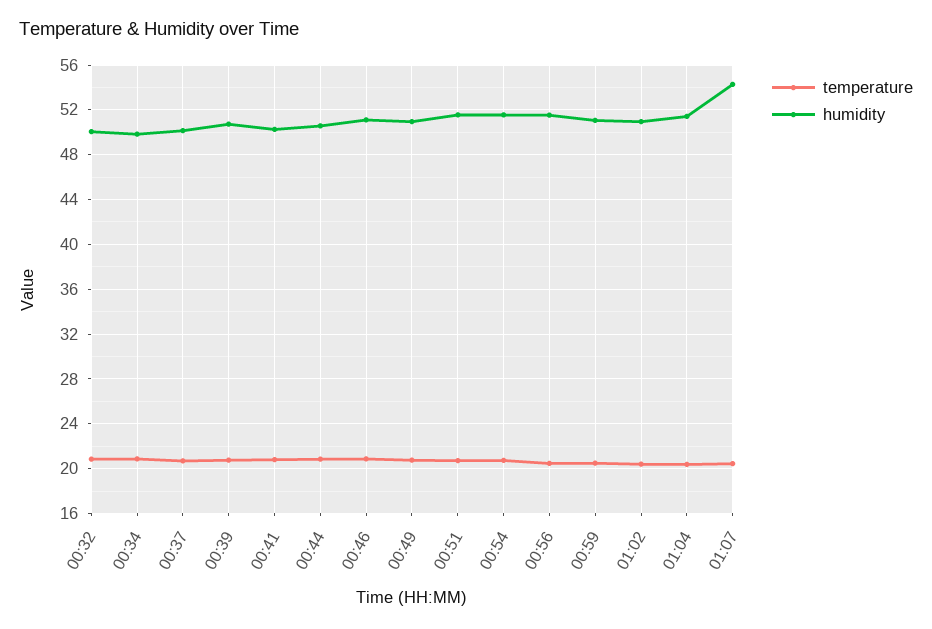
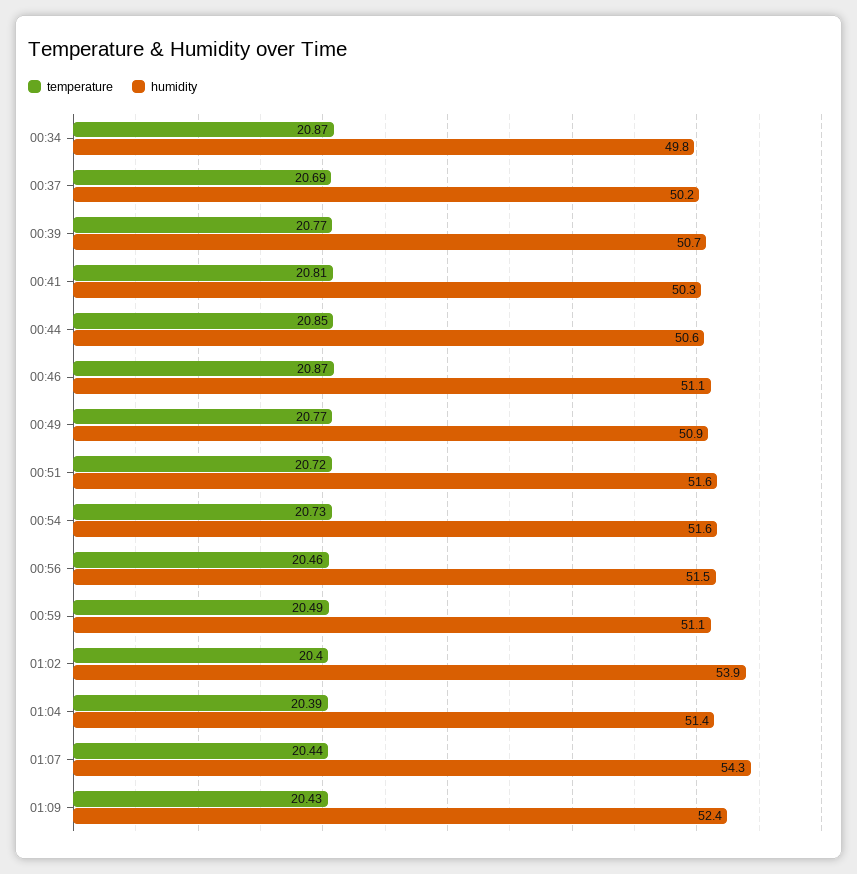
temperature, 00:32: 21 -> none
humidity, 00:32: 50 -> none
humidity, 01:02: 51 -> 53.9
temperature, 01:09: none -> 20.43
humidity, 01:09: none -> 52.4

